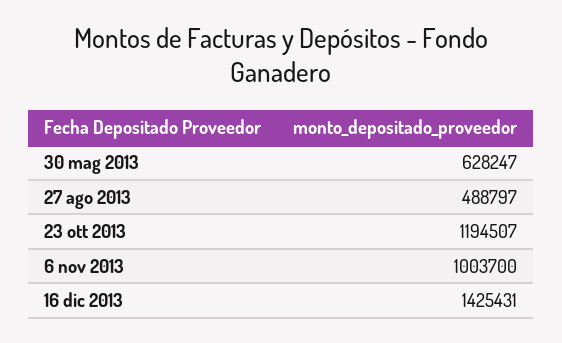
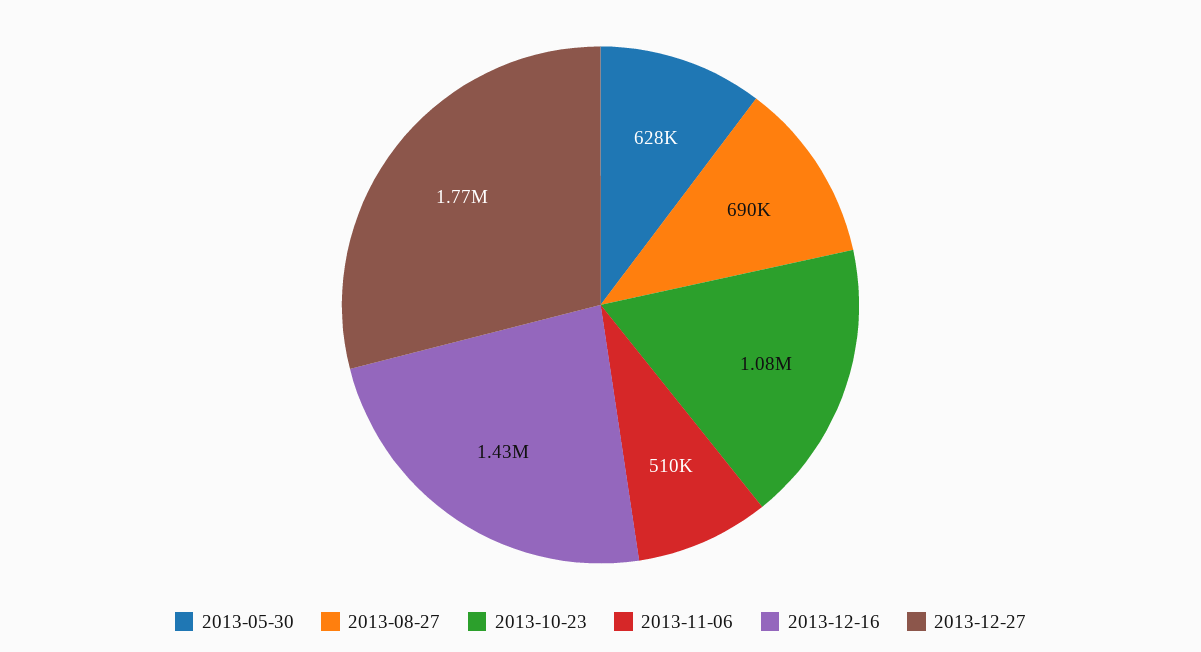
27 ago 2013: 488797 -> 690000
23 ott 2013: 1194507 -> 1080000
6 nov 2013: 1003700 -> 510000
2013-12-27: none -> 1770000

